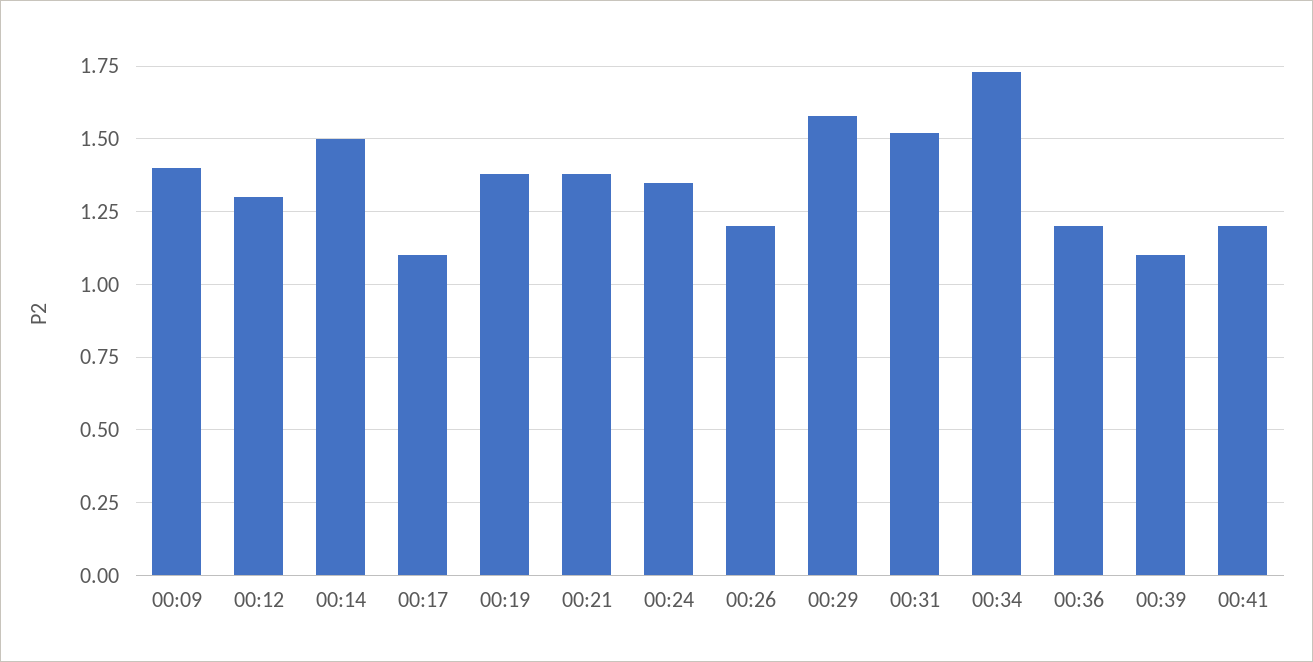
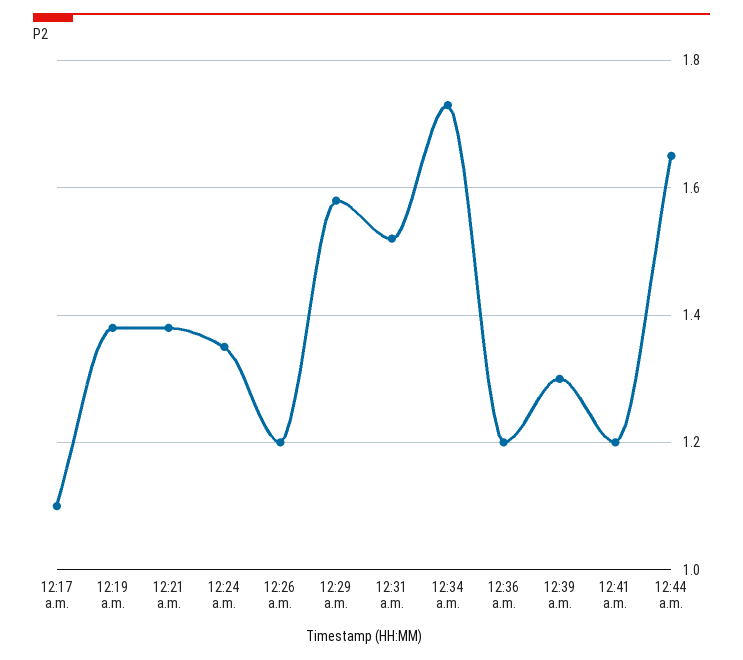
00:09: 1.4 -> none
00:12: 1.3 -> none
00:14: 1.5 -> none
00:39: 1.1 -> 1.3
12:44 a.m.: none -> 1.65

